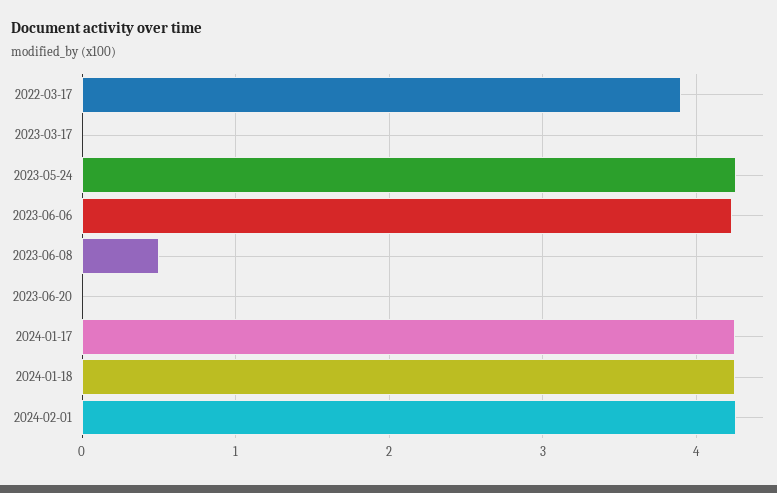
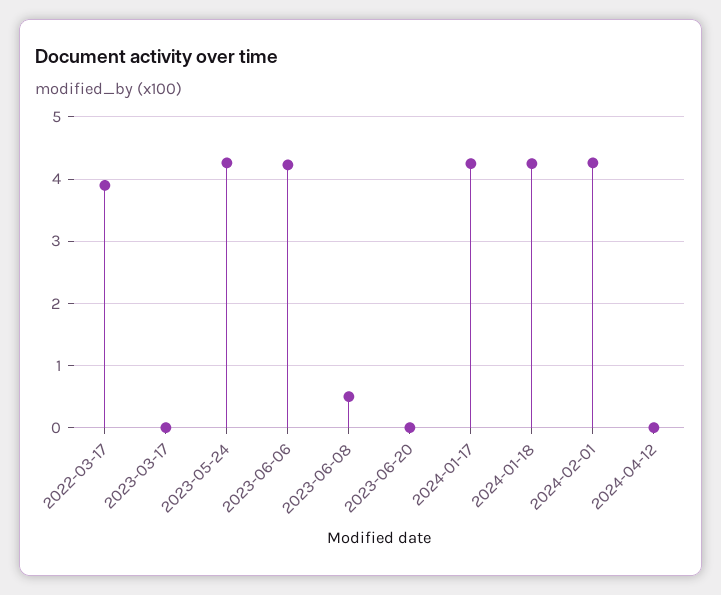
2024-04-12: none -> 0

